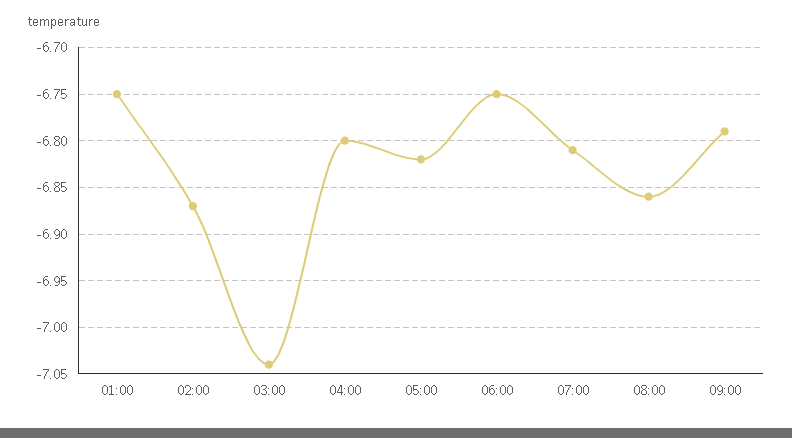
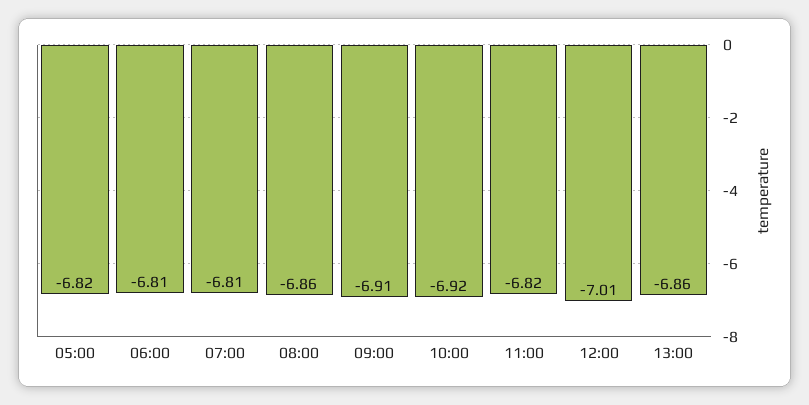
01:00: -6.75 -> none
02:00: -6.87 -> none
03:00: -7.04 -> none
04:00: -6.8 -> none
06:00: -6.75 -> -6.81
09:00: -6.79 -> -6.91
10:00: none -> -6.92
11:00: none -> -6.82
12:00: none -> -7.01
13:00: none -> -6.86

